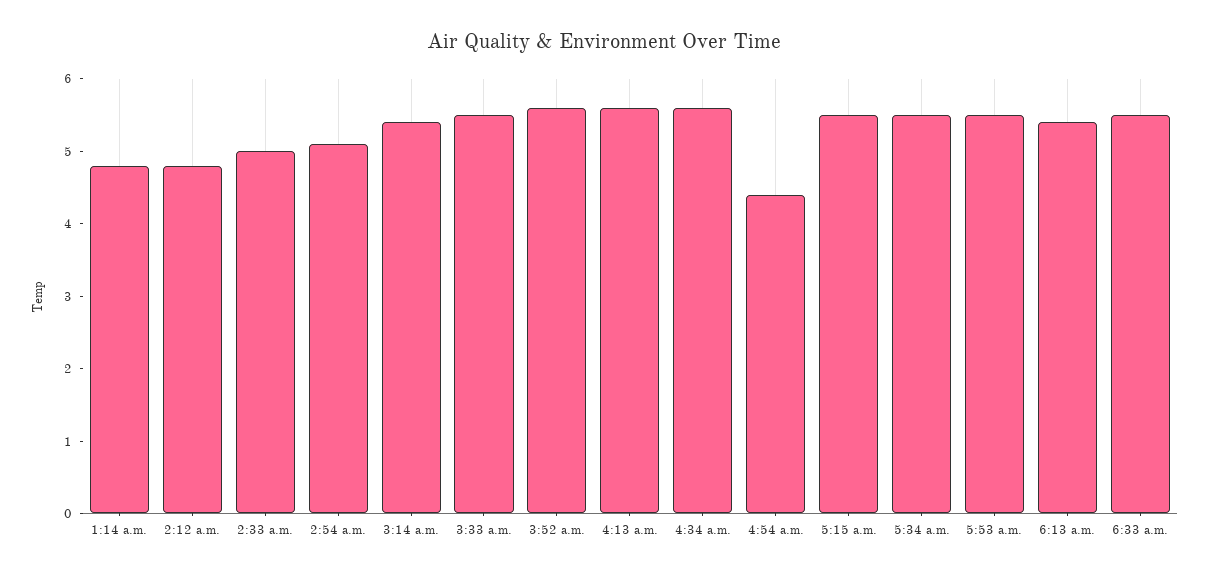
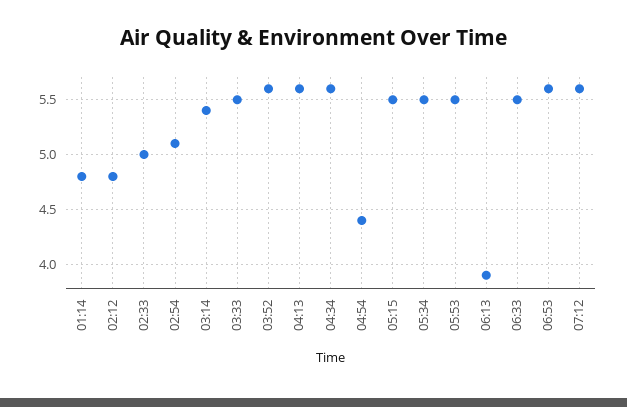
6:13 a.m.: 5.5 -> 3.9
06:53: none -> 5.6
07:12: none -> 5.6

